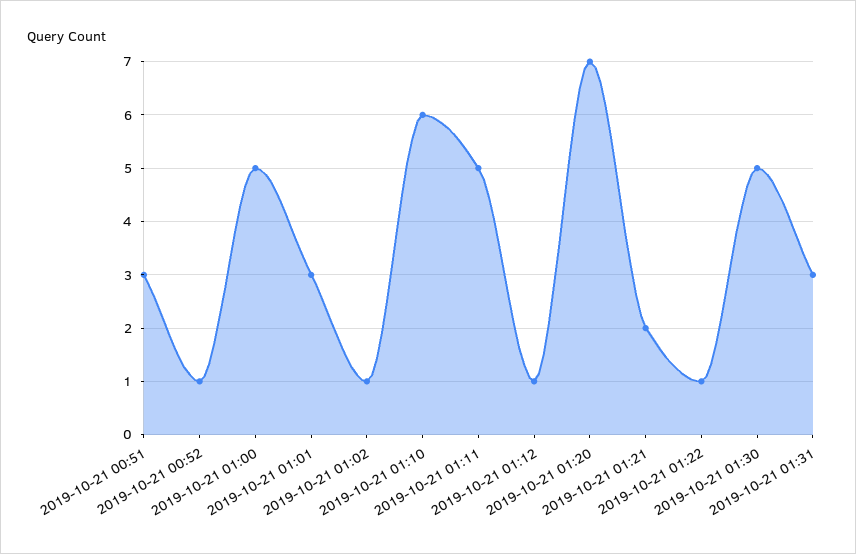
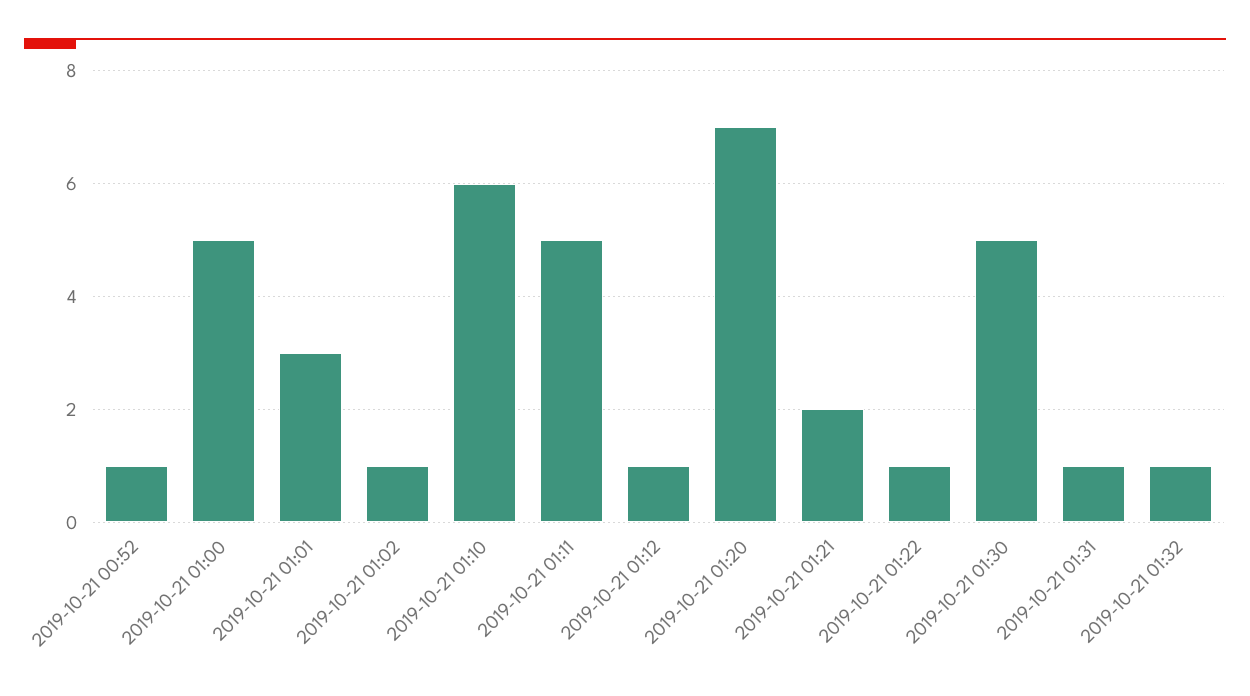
2019-10-21 00:51: 3 -> none
2019-10-21 01:31: 3 -> 1
2019-10-21 01:32: none -> 1

